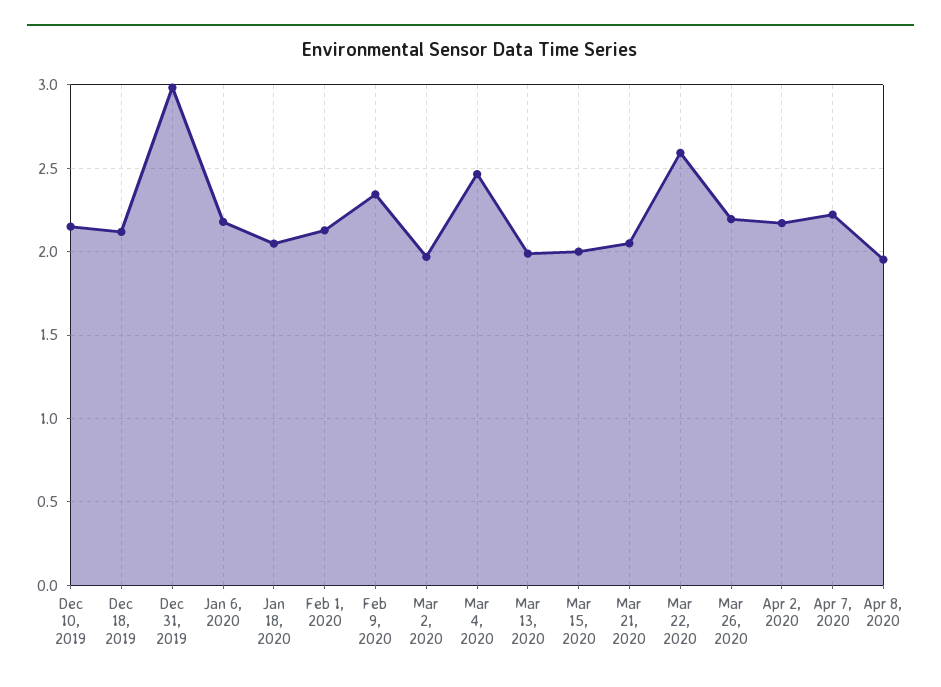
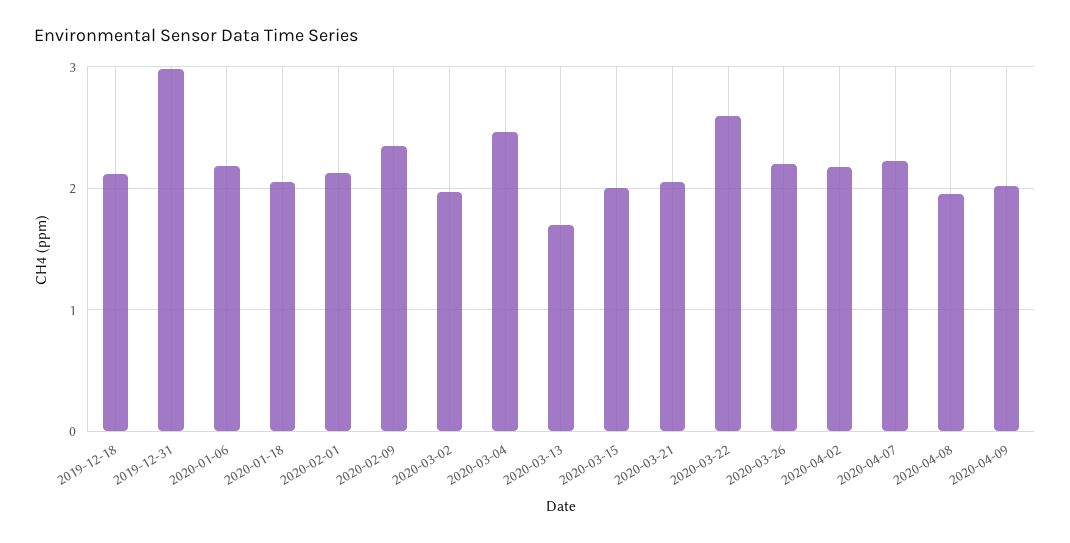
Dec 10, 2019: 2.15 -> none
Mar 13, 2020: 2 -> 1.7
2020-04-09: none -> 2

